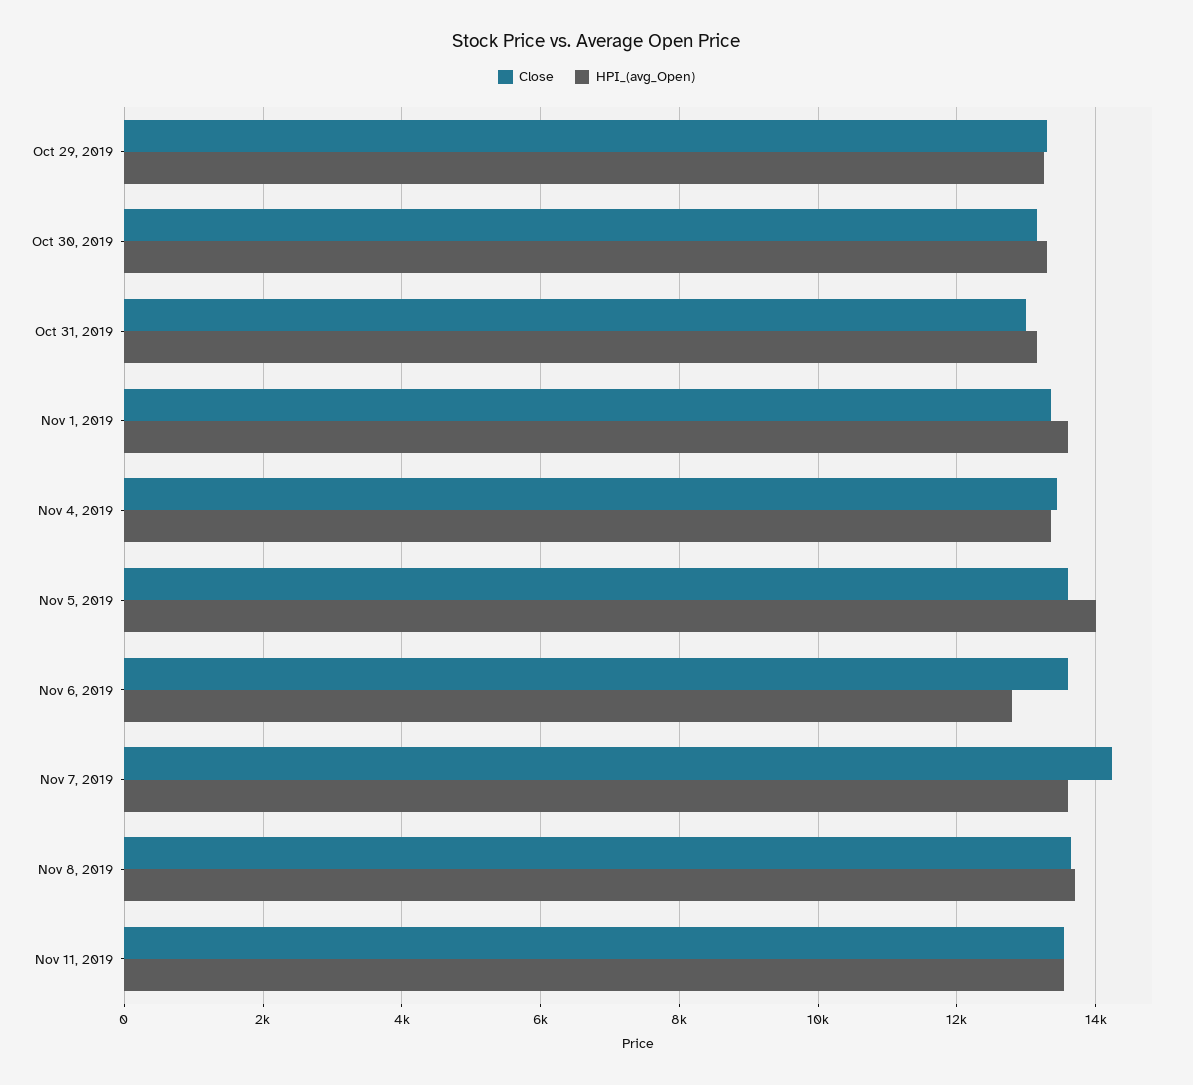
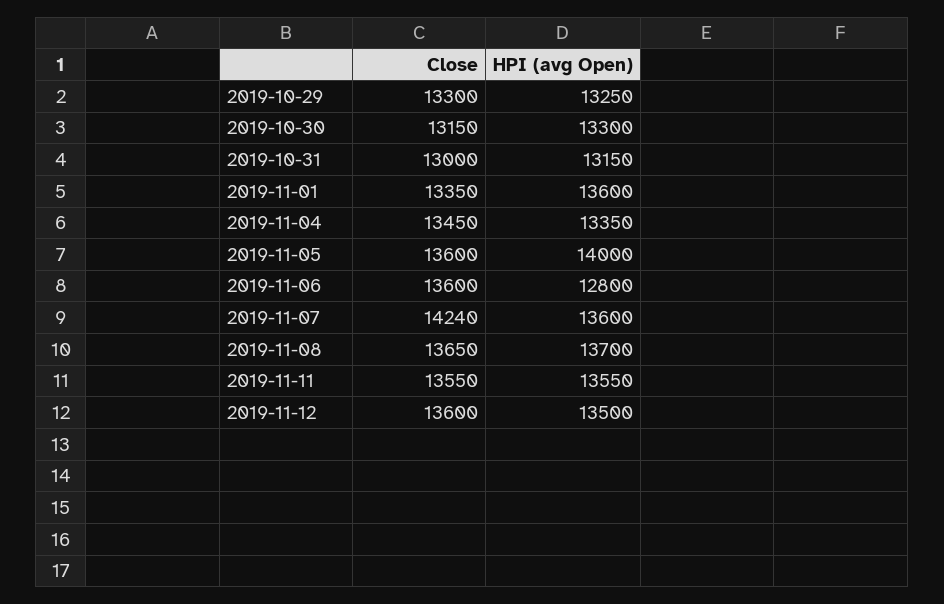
Close, 2019-11-12: none -> 13600
HPI_(avg_Open), 2019-11-12: none -> 13500

